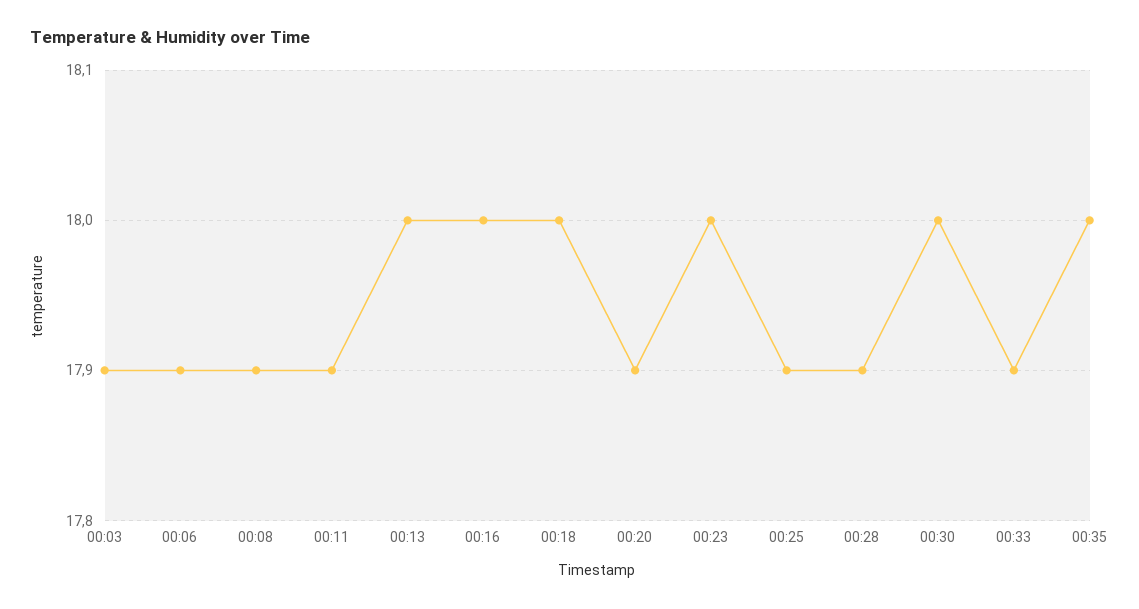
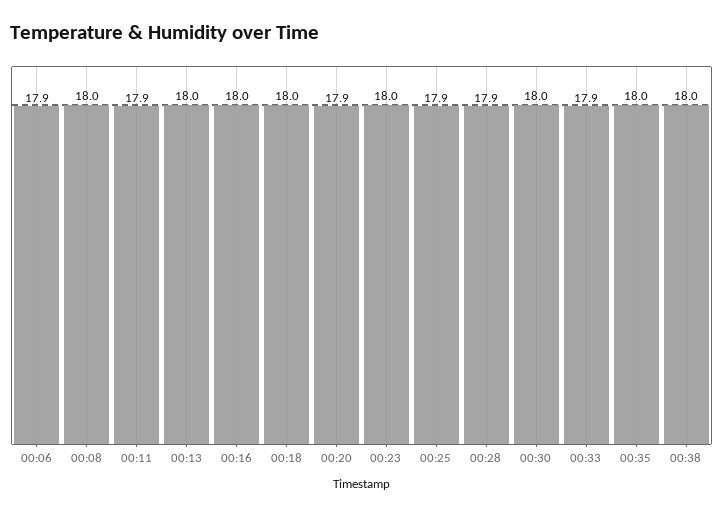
00:03: 17.9 -> none
00:08: 17.9 -> 18
00:38: none -> 18

